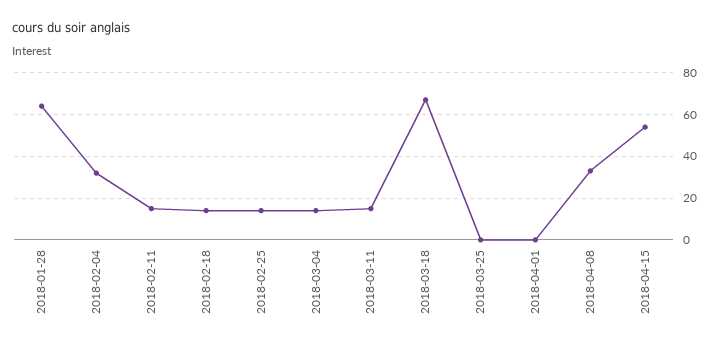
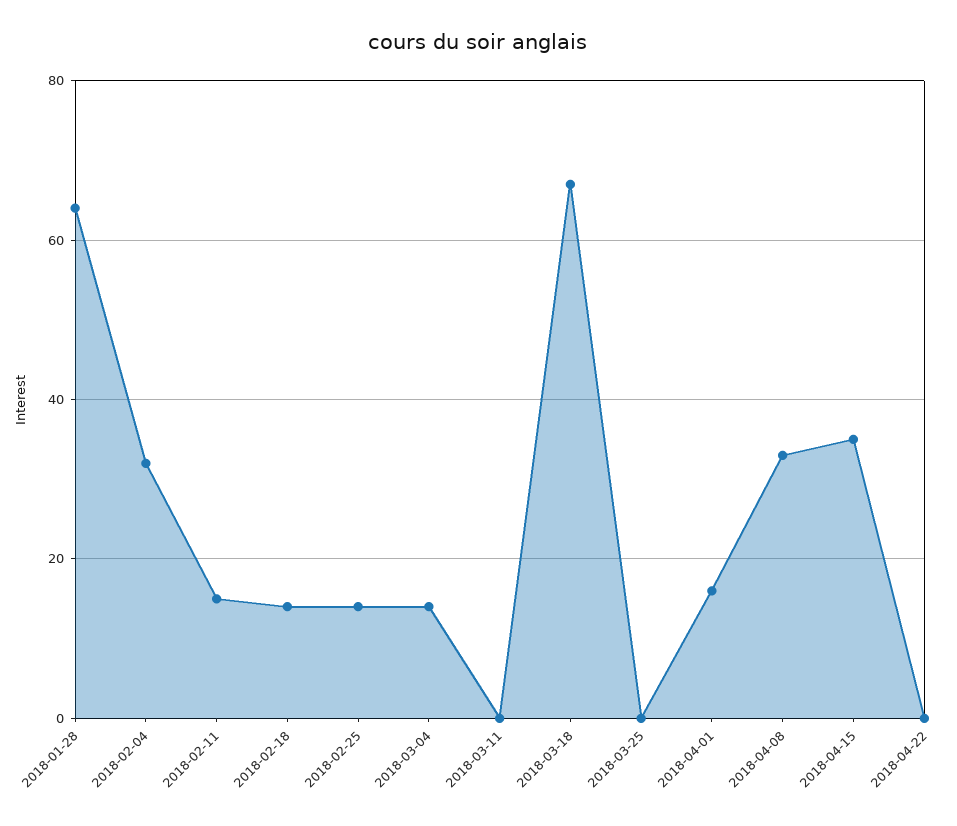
2018-03-11: 15 -> 0
2018-04-01: 0 -> 15
2018-04-15: 55 -> 35
2018-04-22: none -> 0

